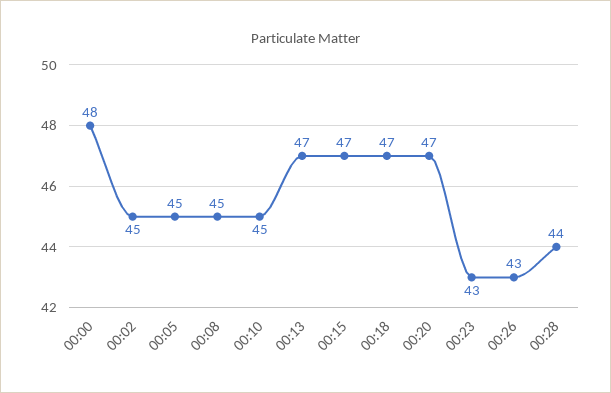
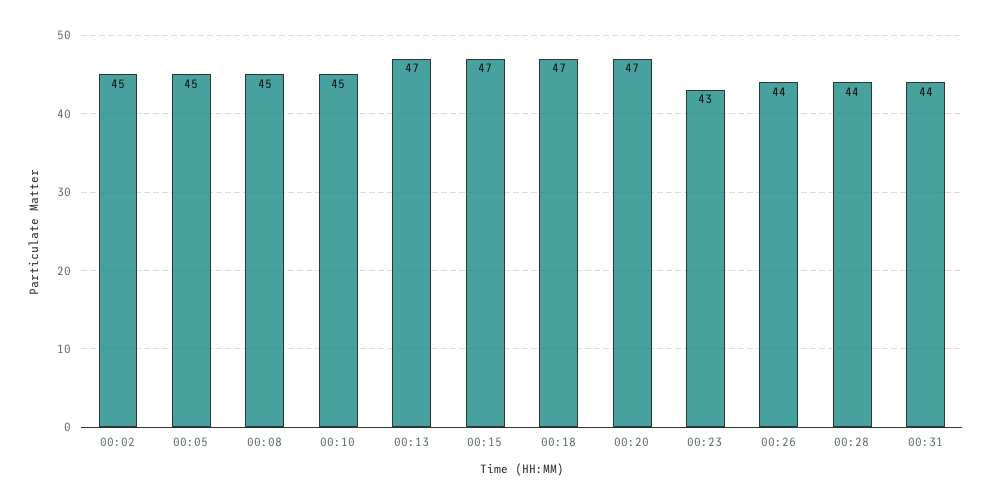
00:00: 48 -> none
00:26: 43 -> 44
00:31: none -> 44

